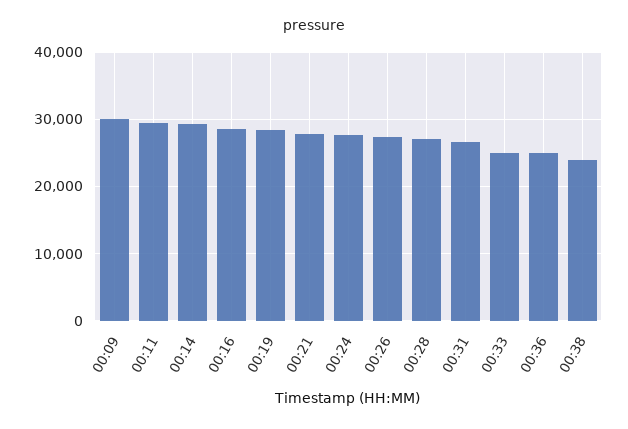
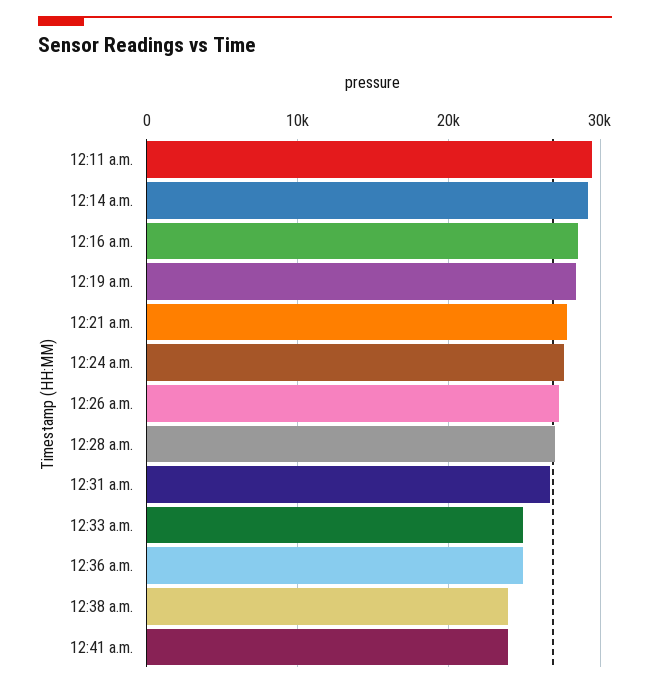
00:09: 30000 -> none
12:41 a.m.: none -> 24000

